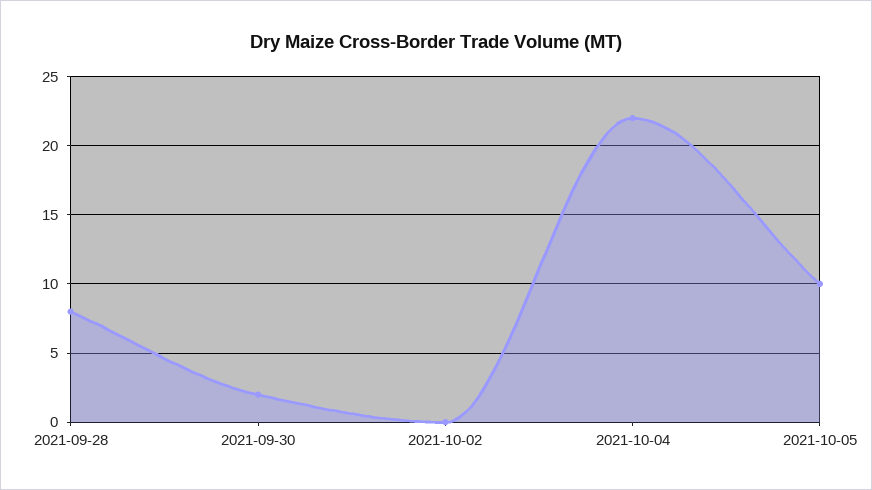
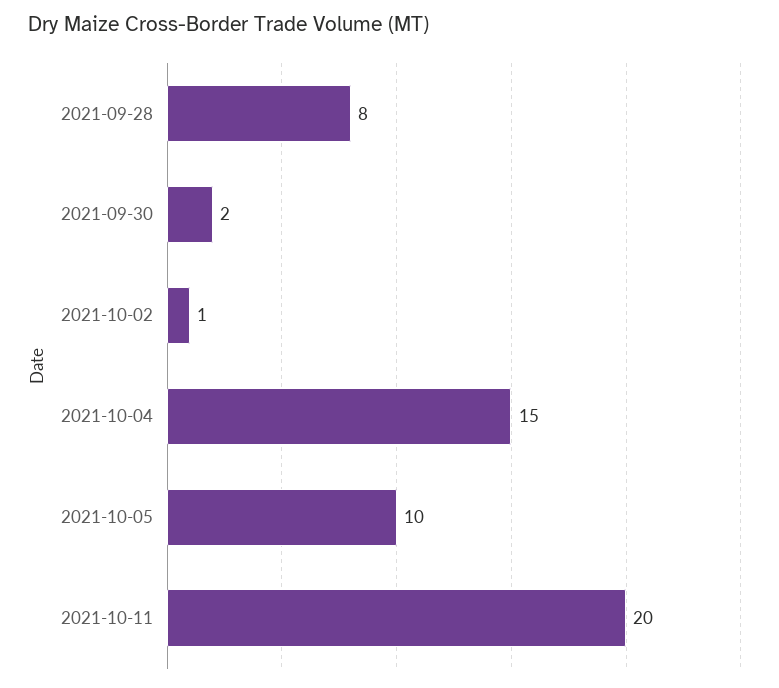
2021-10-02: 0 -> 1
2021-10-04: 22 -> 15
2021-10-11: none -> 20

